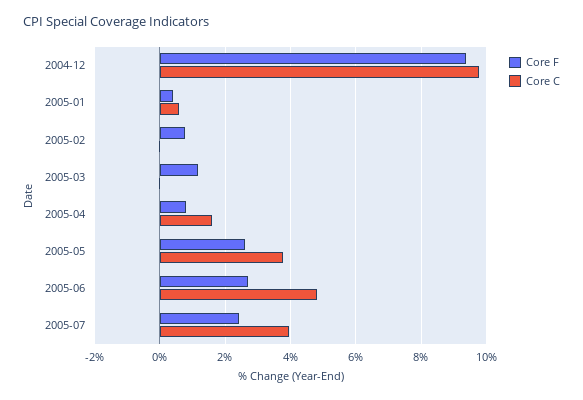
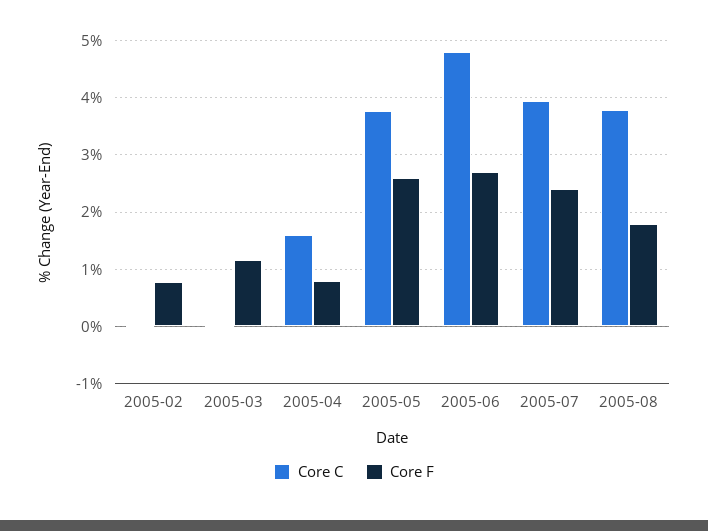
Core F, 2004-12: 9.4 -> none
Core C, 2004-12: 9.8 -> none
Core F, 2005-01: 0.4 -> none
Core C, 2005-01: 0.6 -> none
Core C, 2005-08: none -> 3.8
Core F, 2005-08: none -> 1.8

